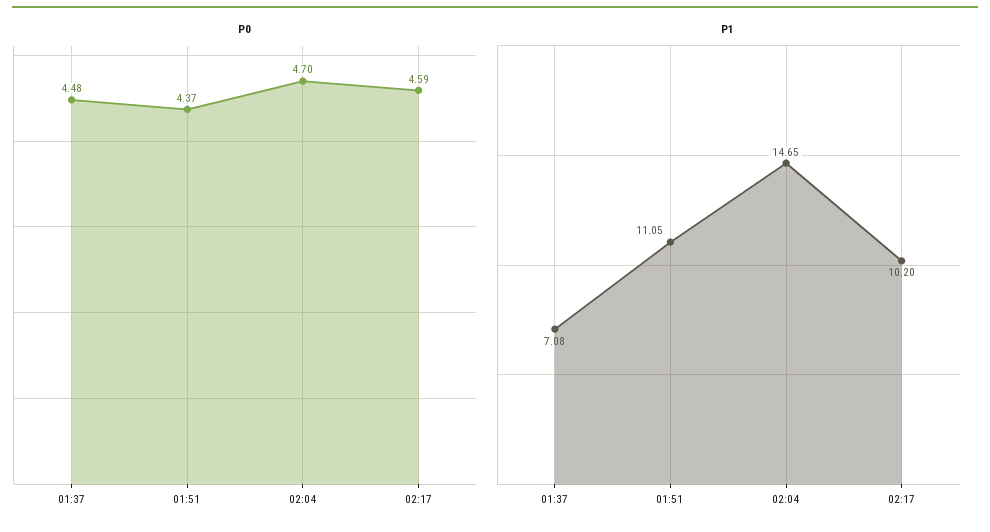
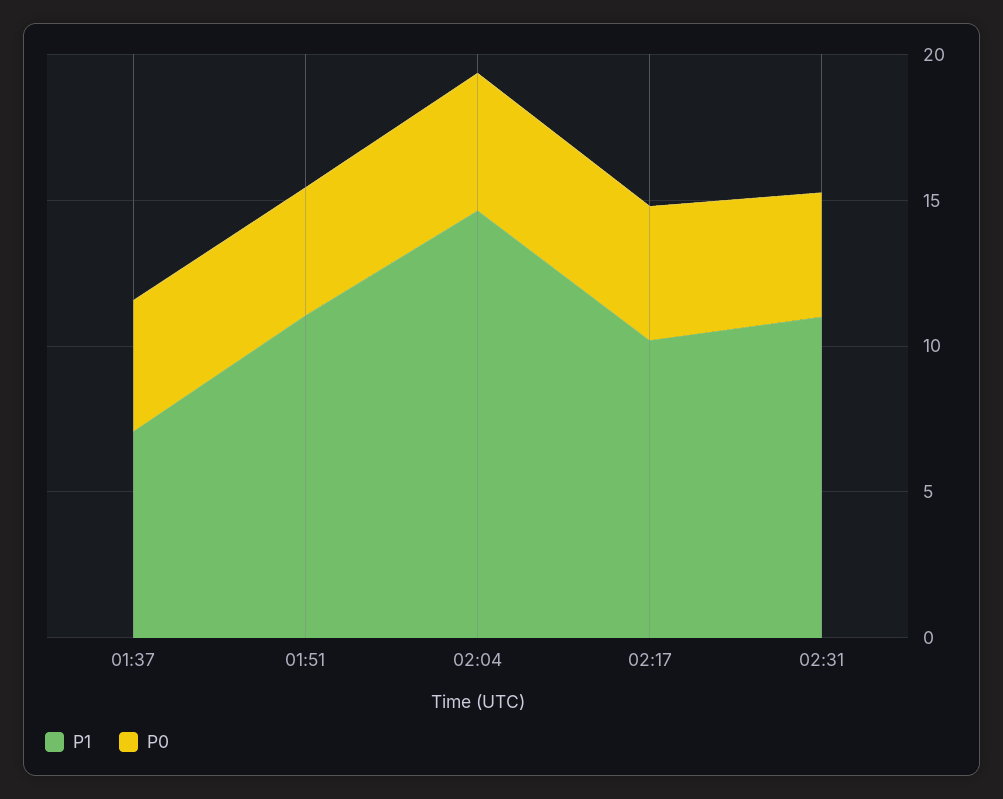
P1, 02:31: none -> 11
P0, 02:31: none -> 4

